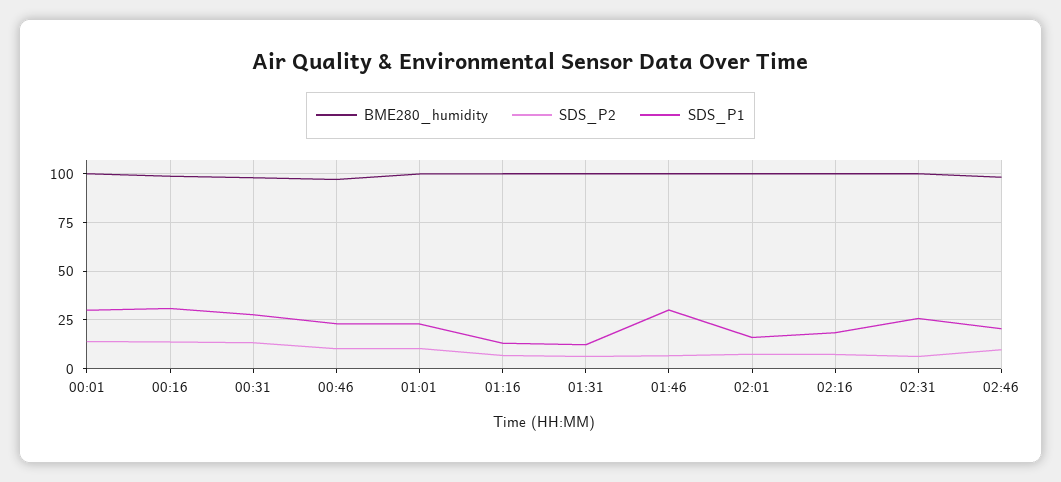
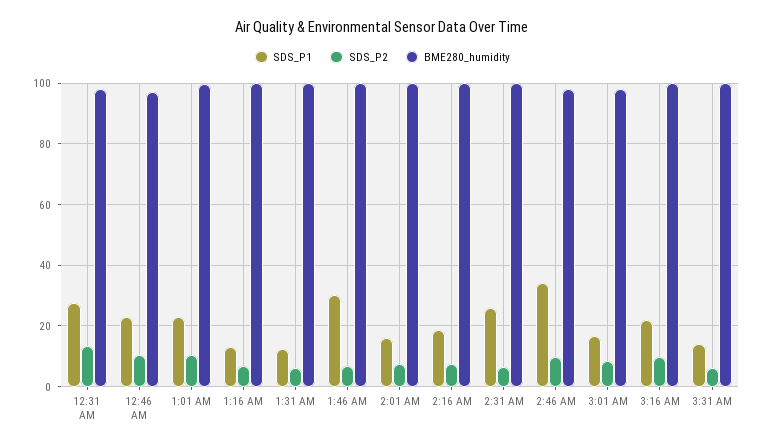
BME280_humidity, 00:01: 100 -> none
SDS_P2, 00:01: 15 -> none
SDS_P1, 00:01: 30 -> none
BME280_humidity, 00:16: 100 -> none
SDS_P2, 00:16: 15 -> none
SDS_P1, 00:16: 30 -> none
SDS_P1, 02:46: 20 -> 34
SDS_P1, 3:01 AM: none -> 16
SDS_P2, 3:01 AM: none -> 8
BME280_humidity, 3:01 AM: none -> 98
SDS_P1, 3:16 AM: none -> 22
SDS_P2, 3:16 AM: none -> 10
BME280_humidity, 3:16 AM: none -> 100
SDS_P1, 3:31 AM: none -> 14
SDS_P2, 3:31 AM: none -> 6
BME280_humidity, 3:31 AM: none -> 100

